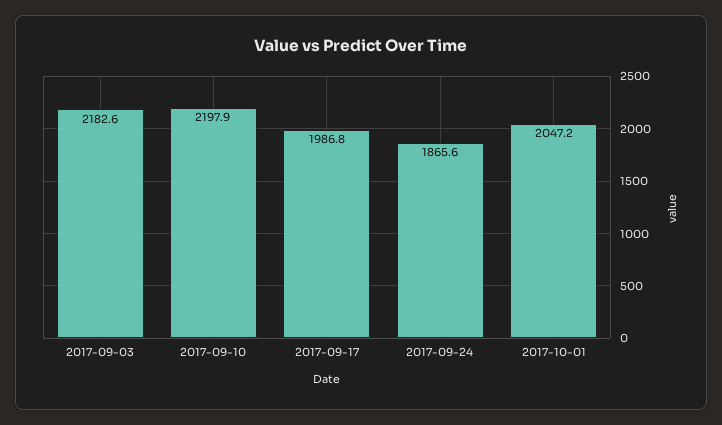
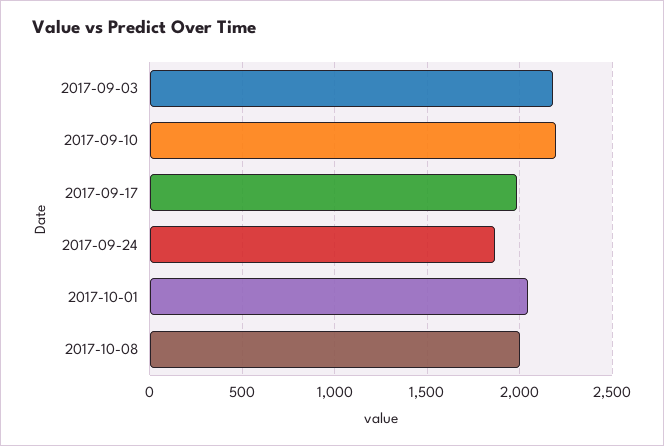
2017-10-08: none -> 2000

